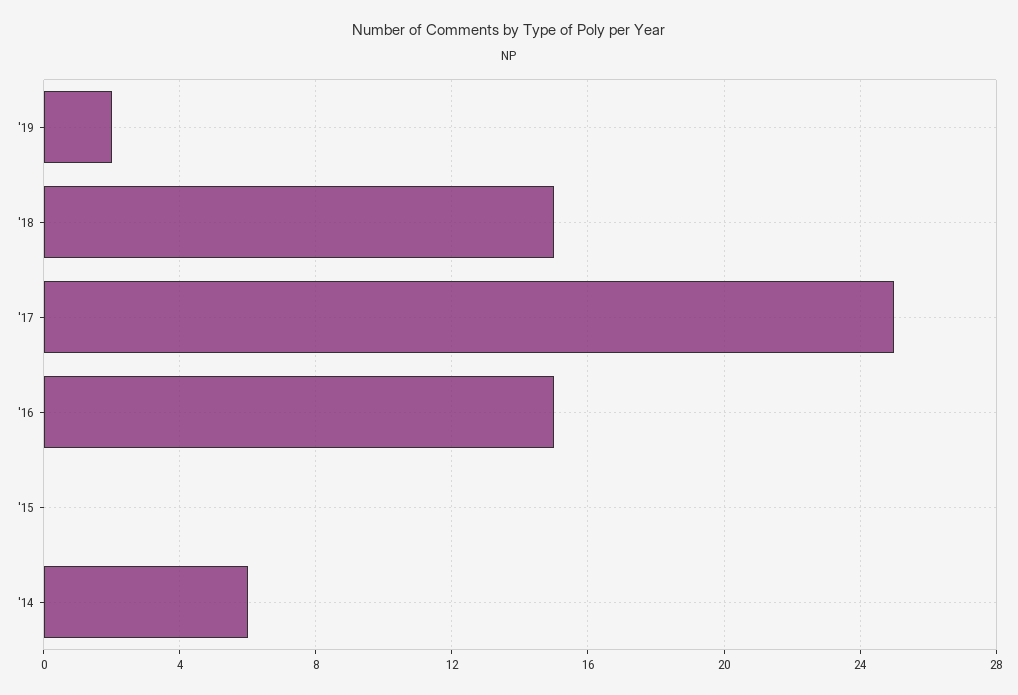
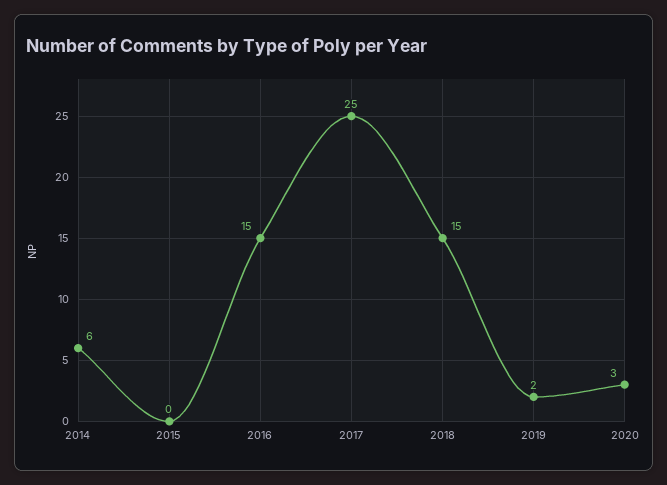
2020: none -> 3

